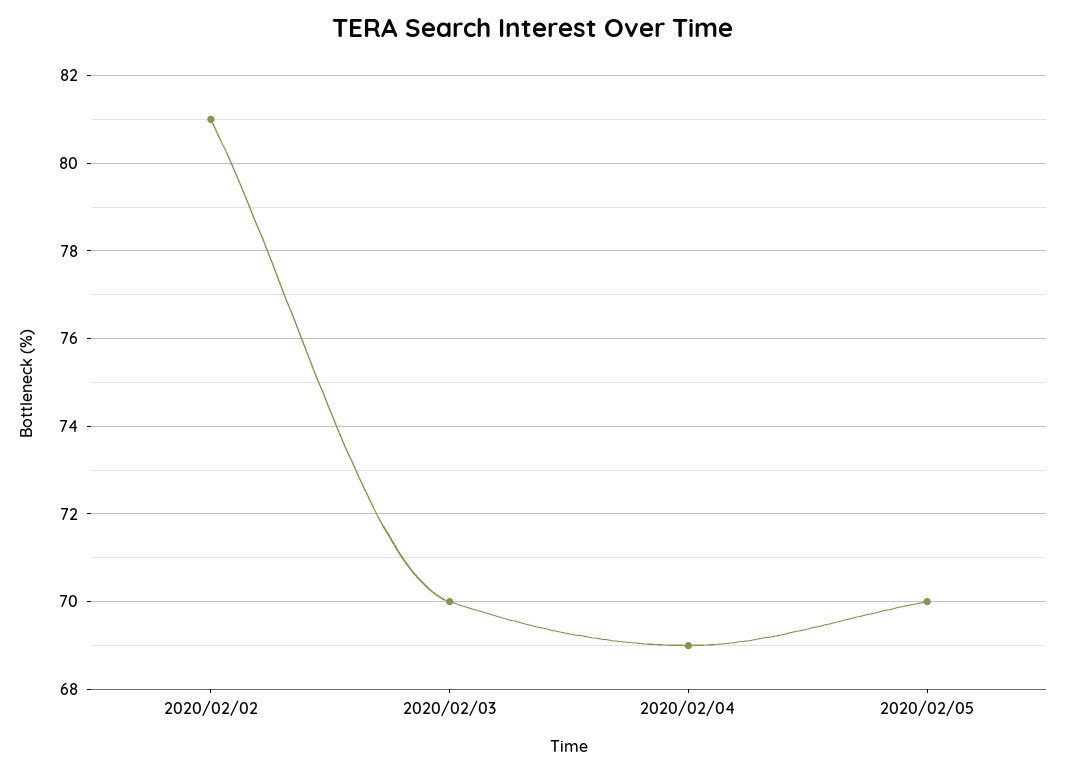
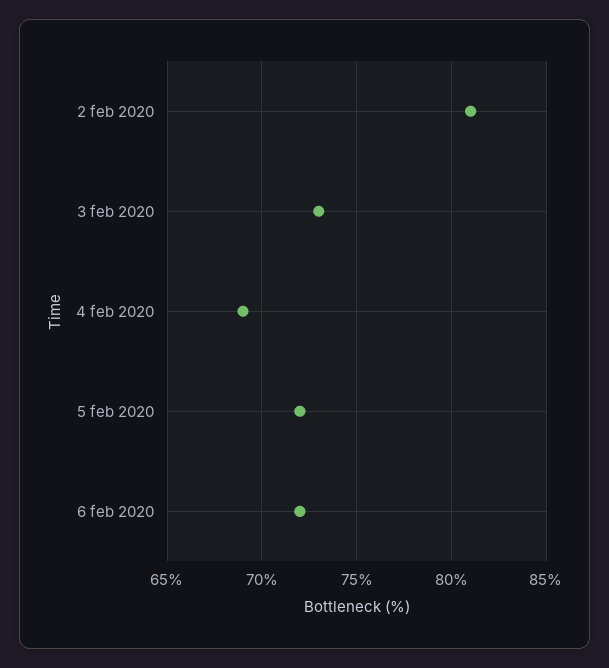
2020/02/03: 70 -> 73
2020/02/05: 70 -> 72
6 feb 2020: none -> 72

